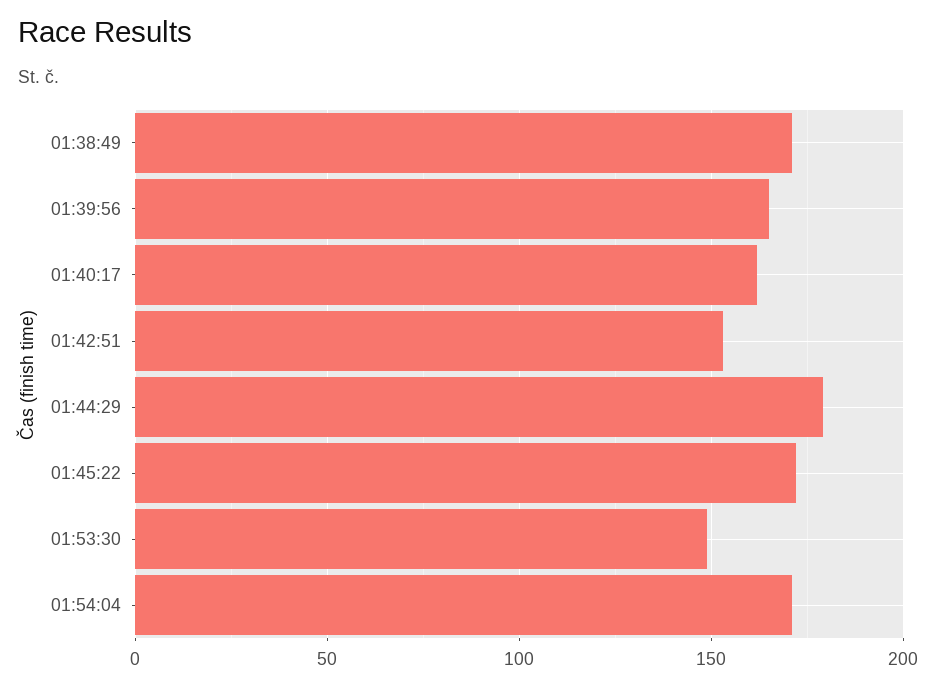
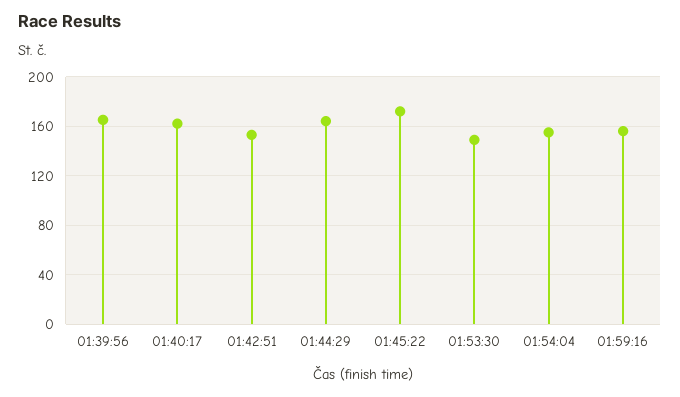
01:38:49: 170 -> none
01:44:29: 180 -> 165
01:54:04: 170 -> 155
01:59:16: none -> 155

